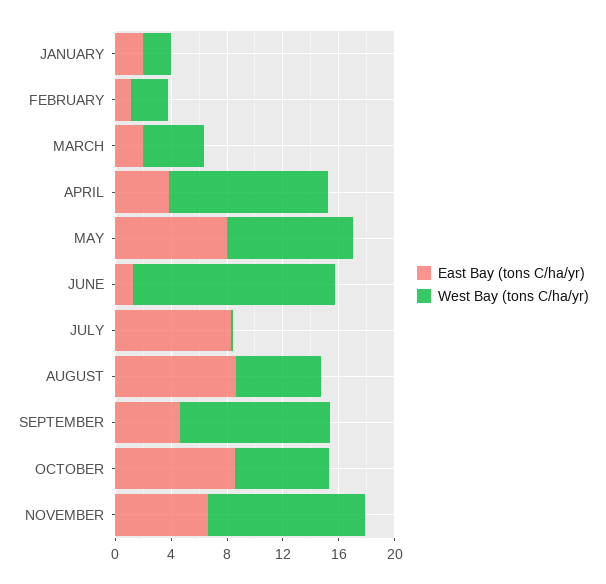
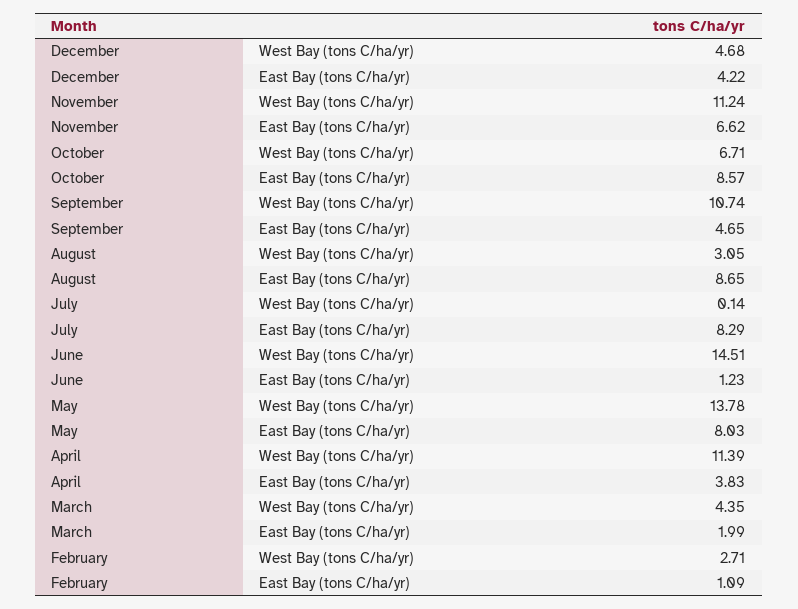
East Bay (tons C/ha/yr), JANUARY: 2 -> none
West Bay (tons C/ha/yr), JANUARY: 2 -> none
West Bay (tons C/ha/yr), MAY: 9 -> 13.78
West Bay (tons C/ha/yr), AUGUST: 6 -> 3.05
West Bay (tons C/ha/yr), December: none -> 4.68
East Bay (tons C/ha/yr), December: none -> 4.22

